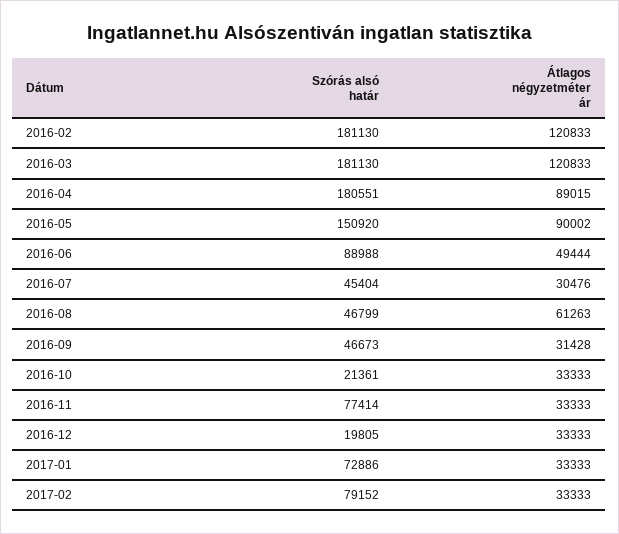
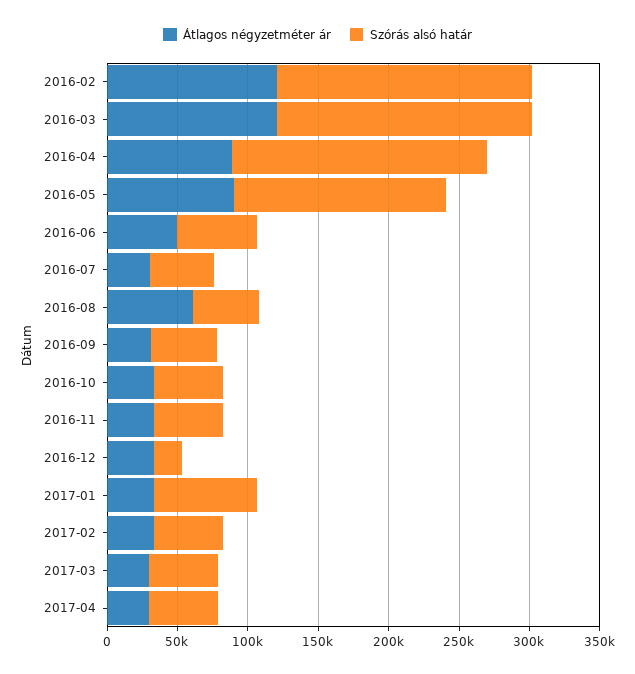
Szórás alsó határ, 2016-06: 88988 -> 60000
Szórás alsó határ, 2016-10: 21361 -> 50000
Szórás alsó határ, 2016-11: 77414 -> 50000
Szórás alsó határ, 2017-02: 79152 -> 50000
Átlagos négyzetméter ár, 2017-03: none -> 30000
Szórás alsó határ, 2017-03: none -> 50000
Átlagos négyzetméter ár, 2017-04: none -> 30000
Szórás alsó határ, 2017-04: none -> 50000

